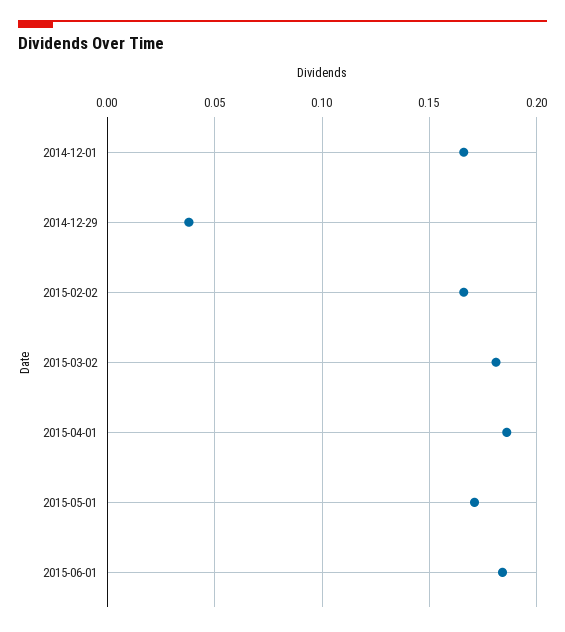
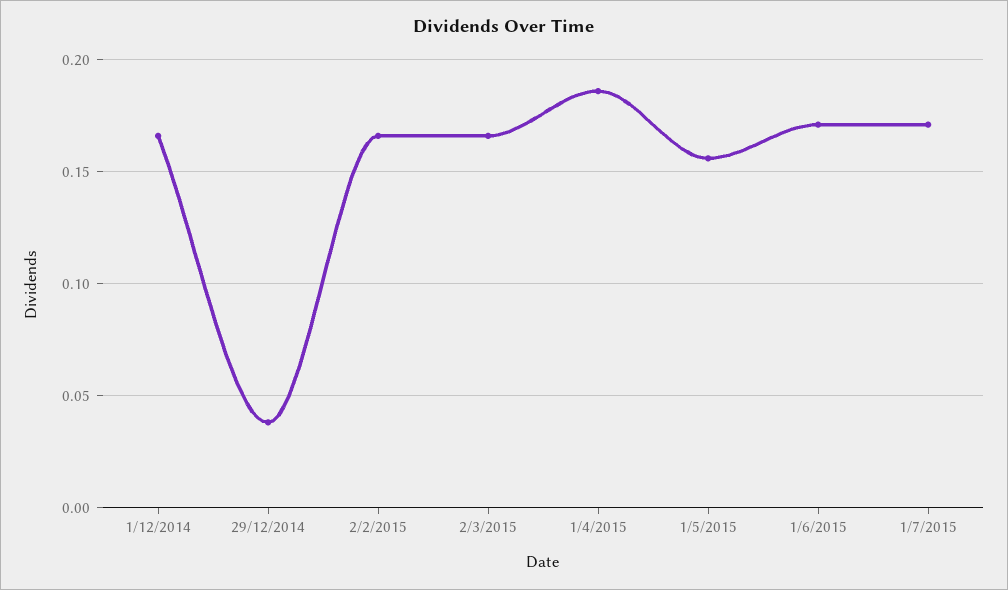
2015-03-02: 0.18 -> 0.165
2015-05-01: 0.17 -> 0.155
2015-06-01: 0.185 -> 0.17
1/7/2015: none -> 0.17

